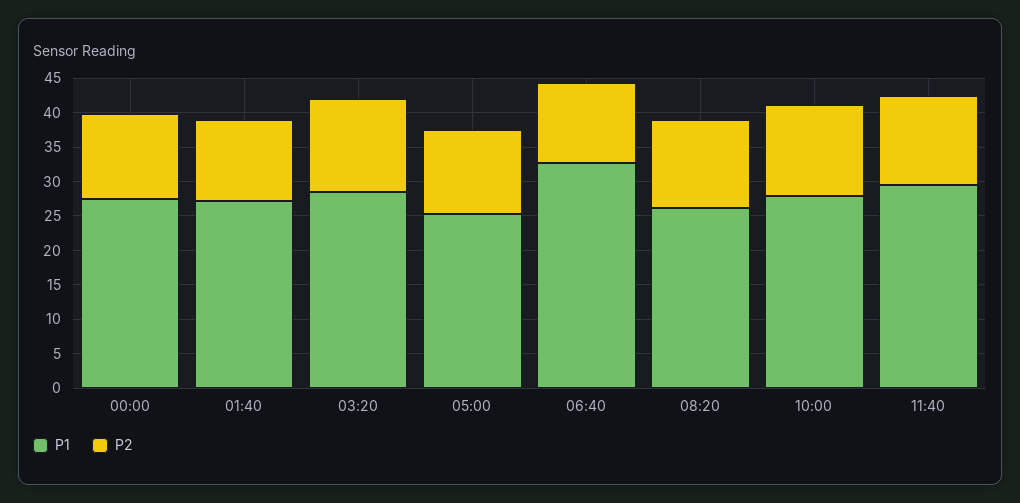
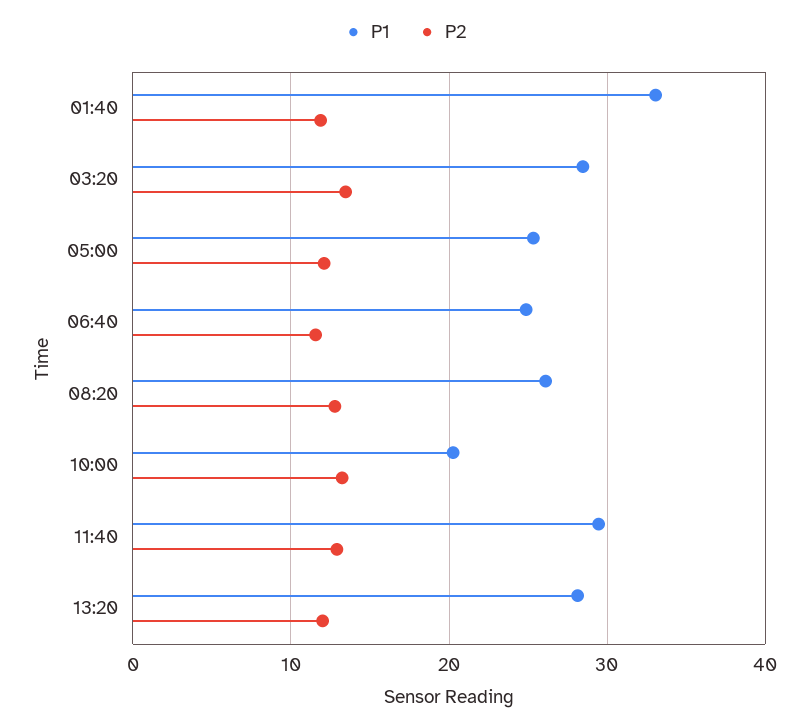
P1, 00:00: 27.5 -> none
P2, 00:00: 12.5 -> none
P1, 01:40: 27.5 -> 33
P1, 06:40: 32.5 -> 25
P1, 10:00: 27.5 -> 20
P1, 13:20: none -> 28
P2, 13:20: none -> 12

